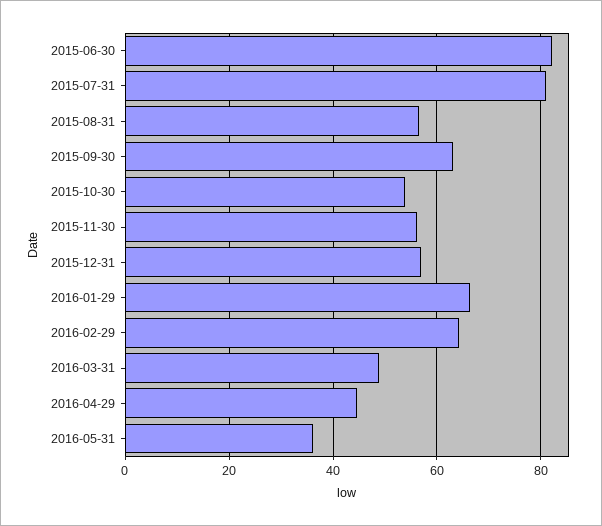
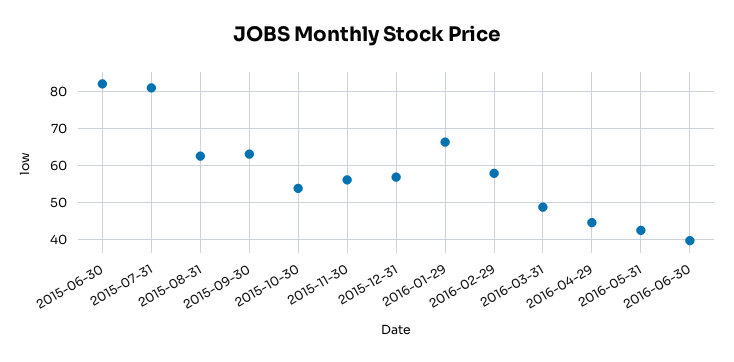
2015-08-31: 56 -> 62
2016-02-29: 64 -> 58
2016-05-31: 36 -> 42
2016-06-30: none -> 40

